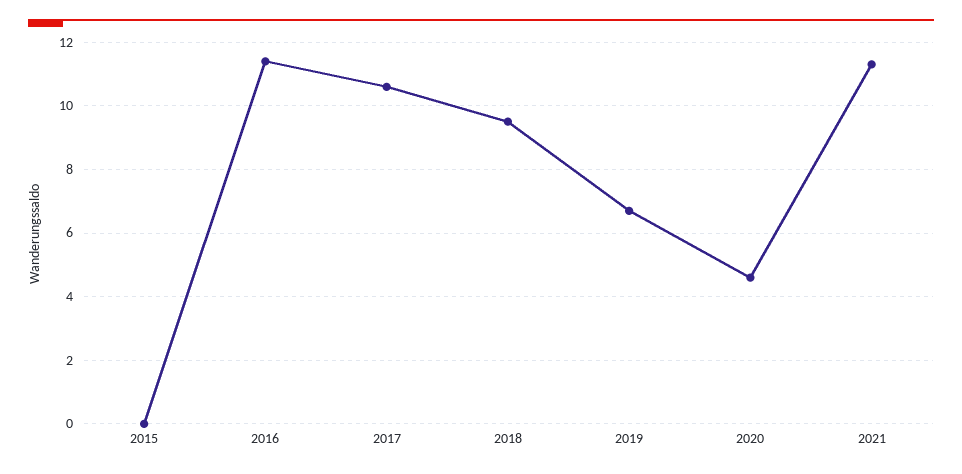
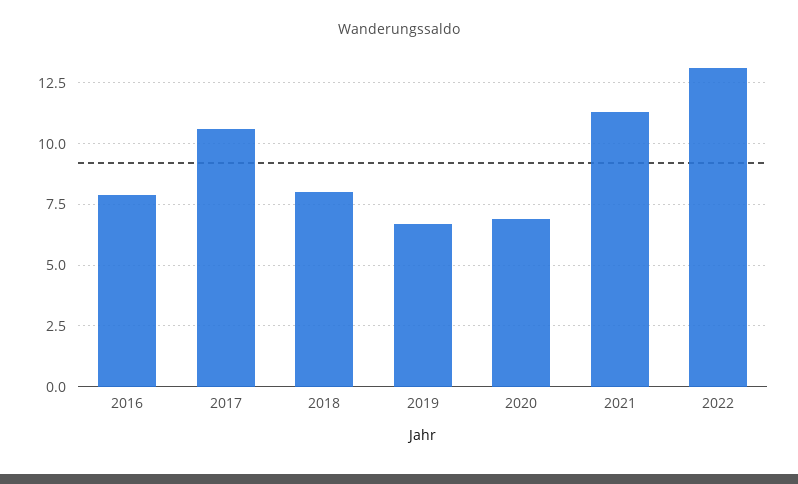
2015: 0 -> none
2016: 11.5 -> 8
2018: 9.5 -> 8
2020: 4.5 -> 7
2022: none -> 13

